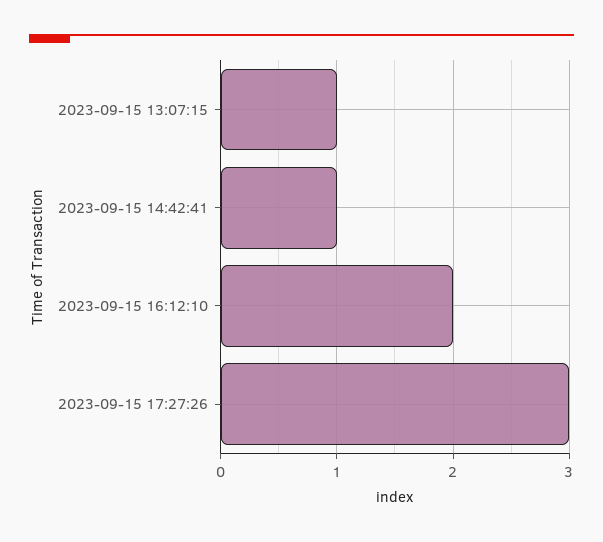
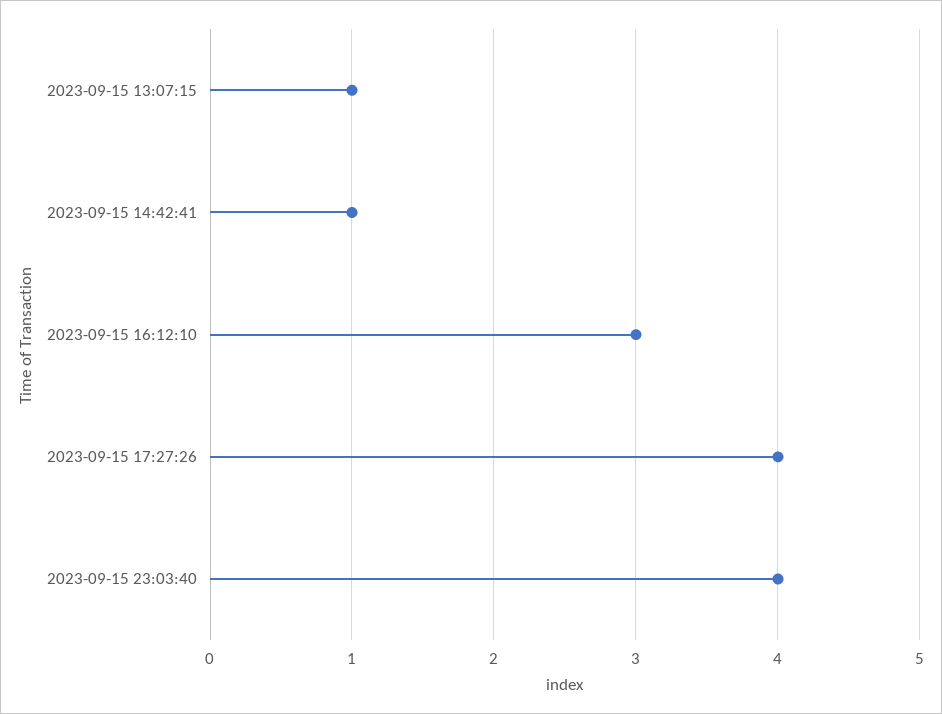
2023-09-15 16:12:10: 2 -> 3
2023-09-15 17:27:26: 3 -> 4
2023-09-15 23:03:40: none -> 4

